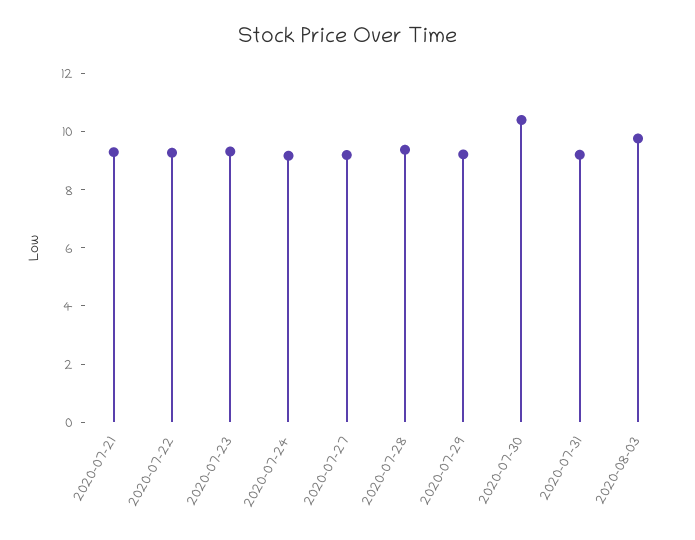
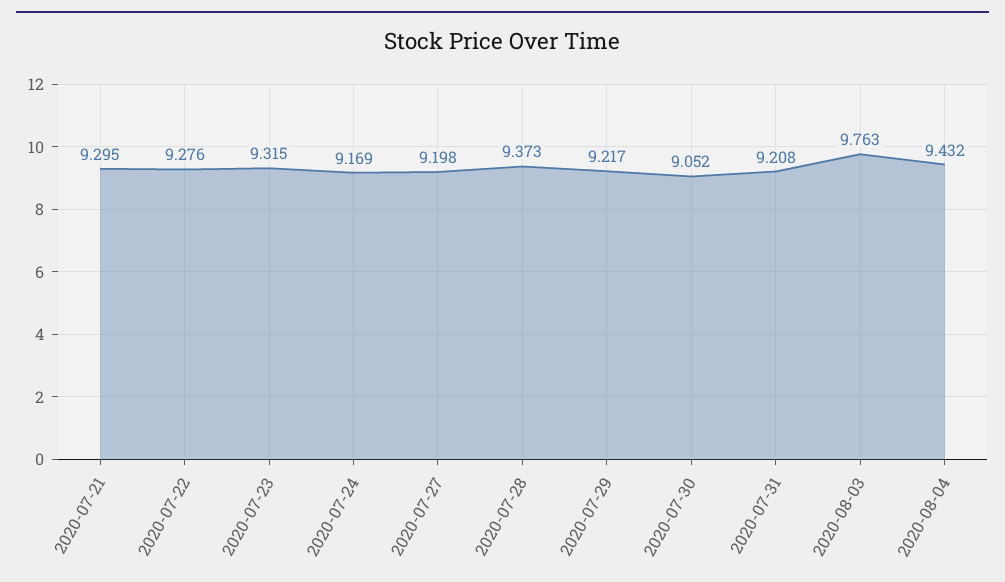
2020-07-30: 10.5 -> 9.052
2020-08-04: none -> 9.432

